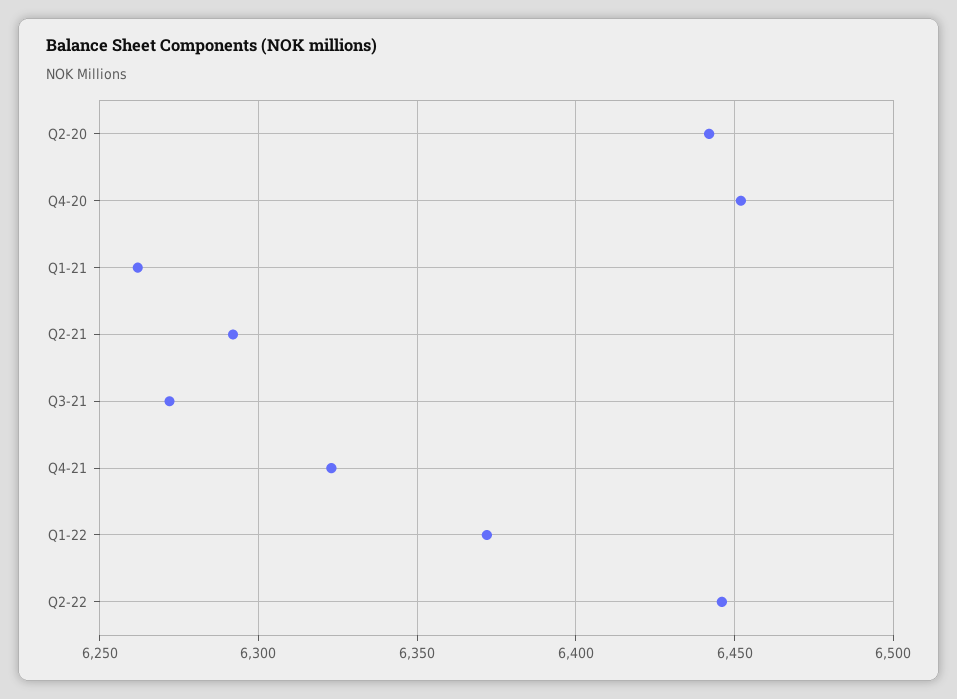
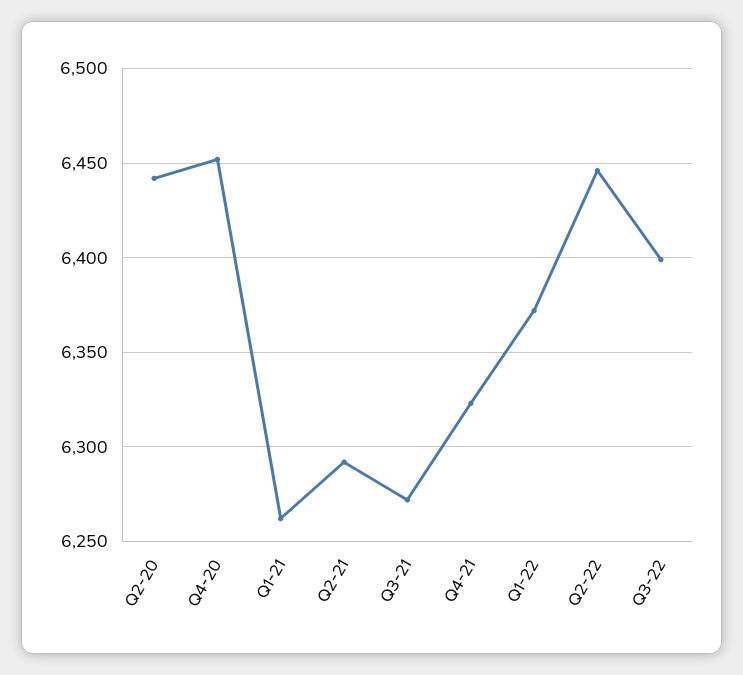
Q3-22: none -> 6400

